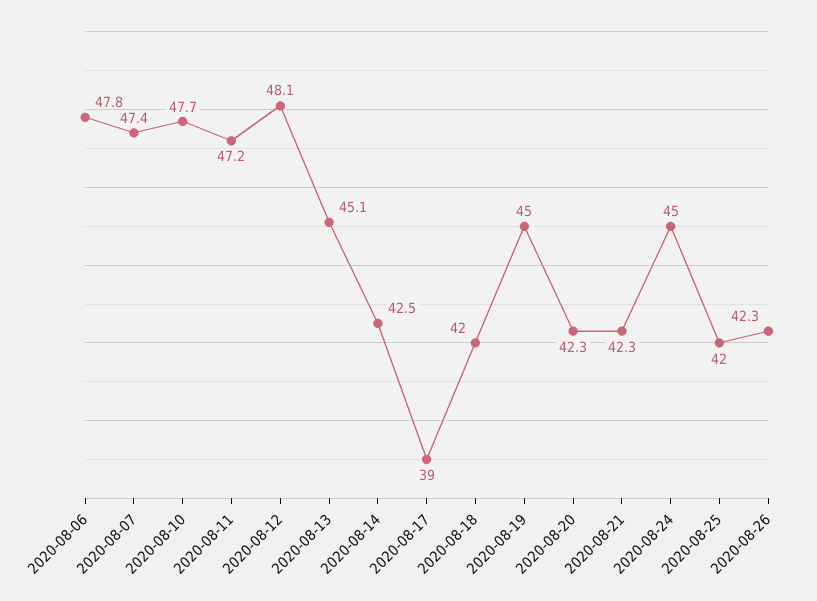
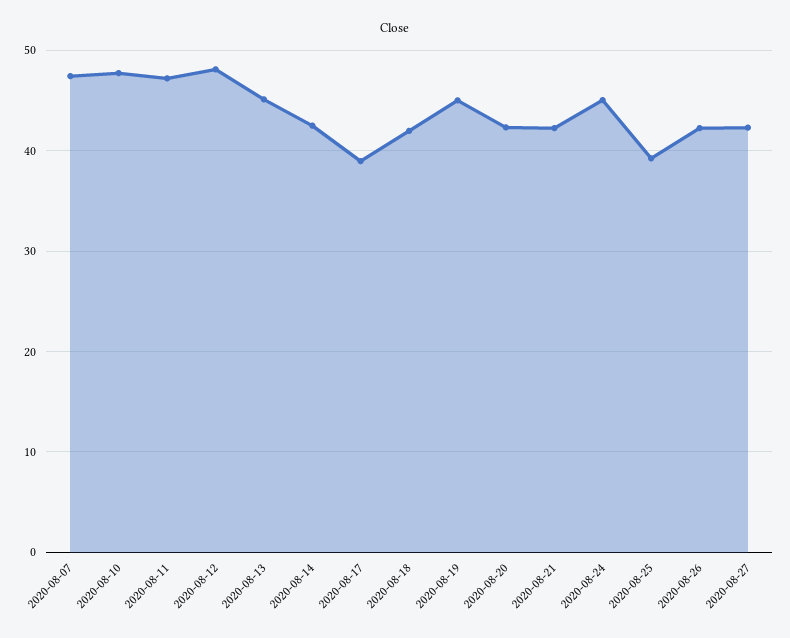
2020-08-06: 47.8 -> none
2020-08-25: 42 -> 39
2020-08-27: none -> 42

